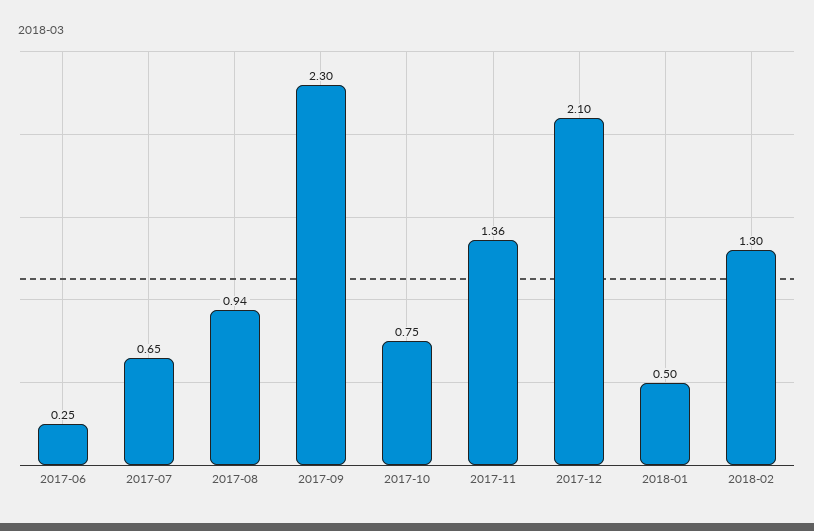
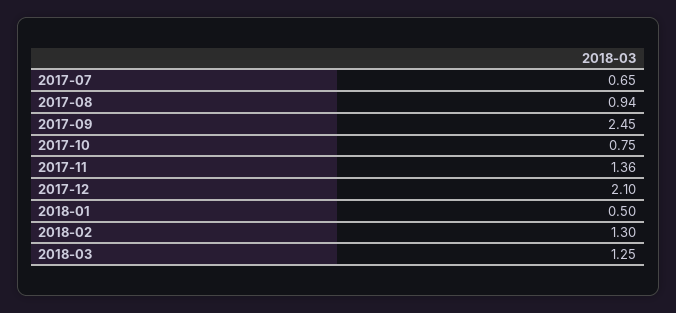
2017-06: 0.25 -> none
2017-09: 2.3 -> 2.45
2018-03: none -> 1.25

